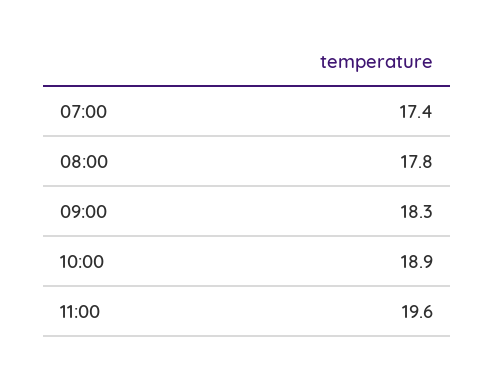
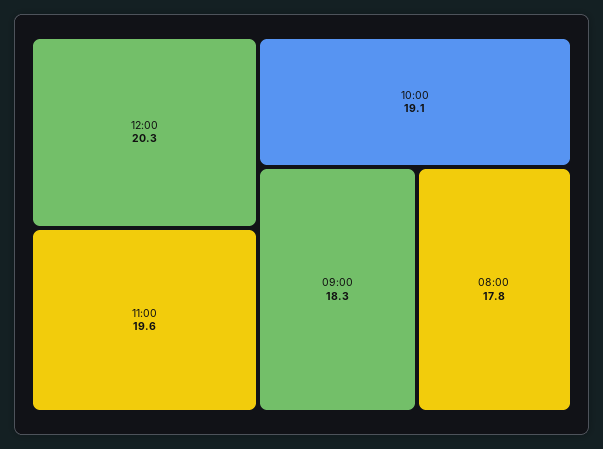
07:00: 17.4 -> none
10:00: 18.9 -> 19.1
12:00: none -> 20.3

